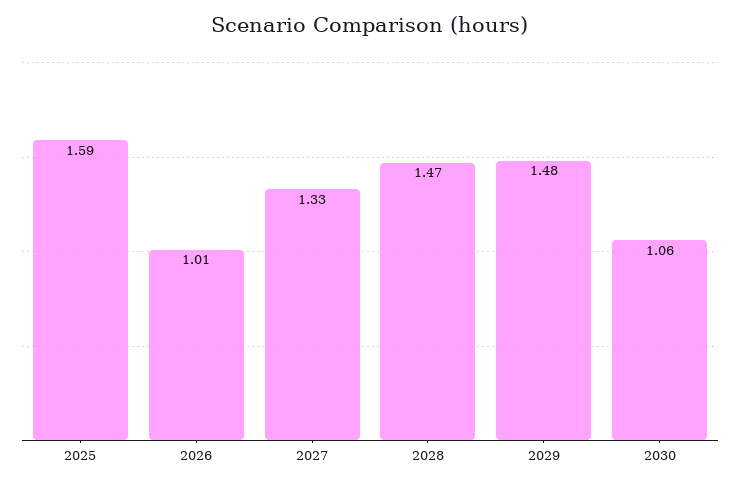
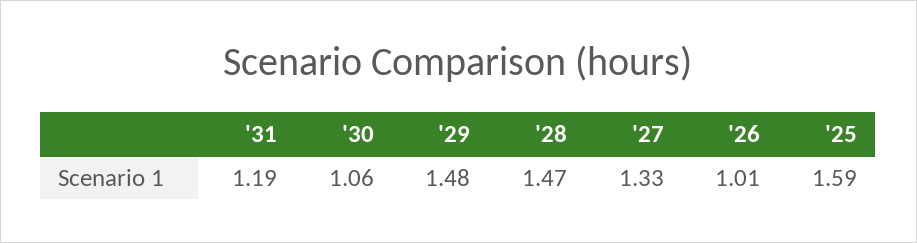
'31: none -> 1.19

